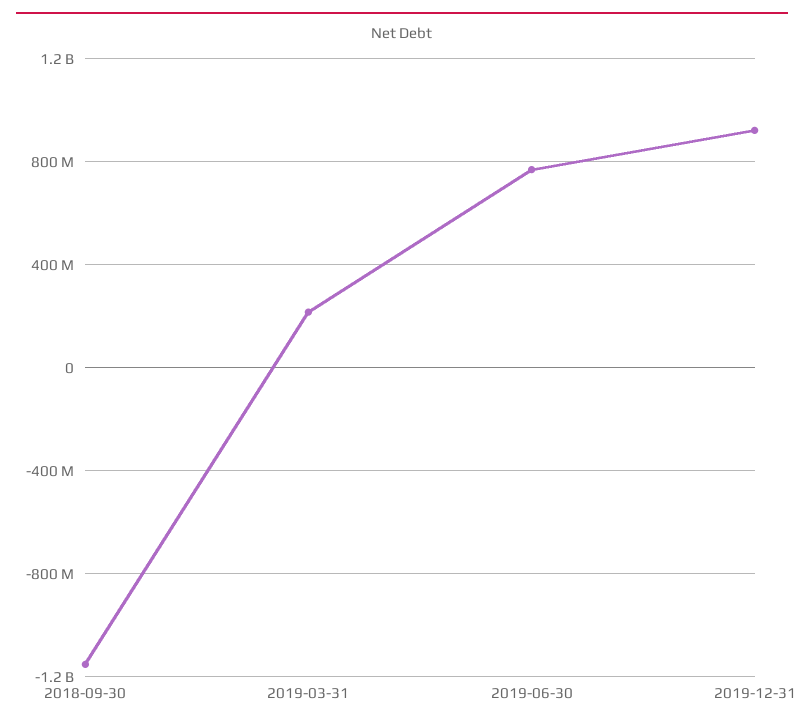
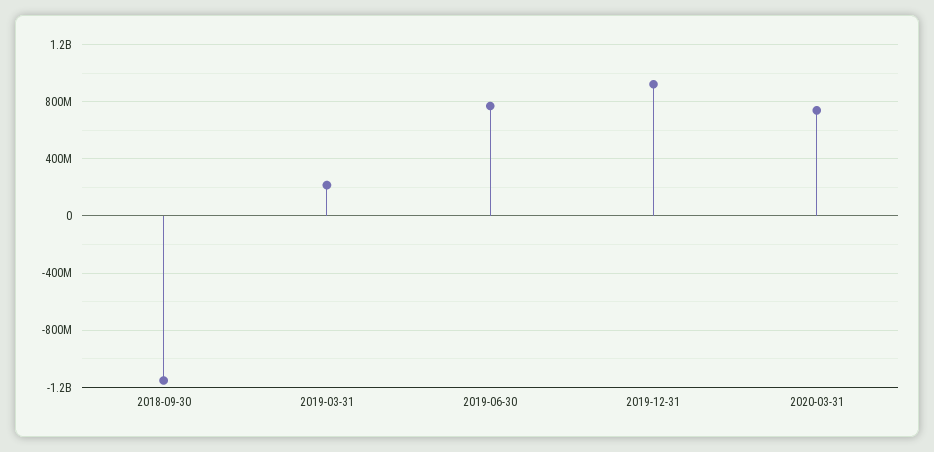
2020-03-31: none -> 750000000

